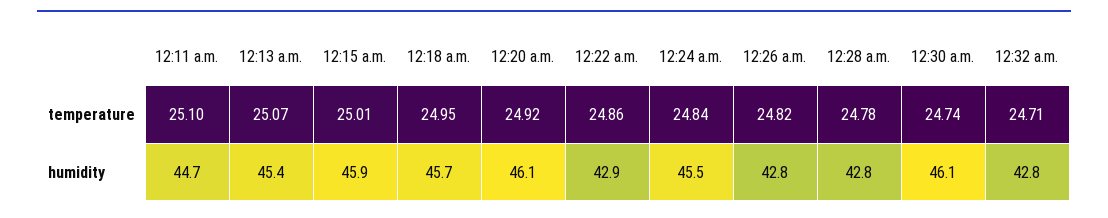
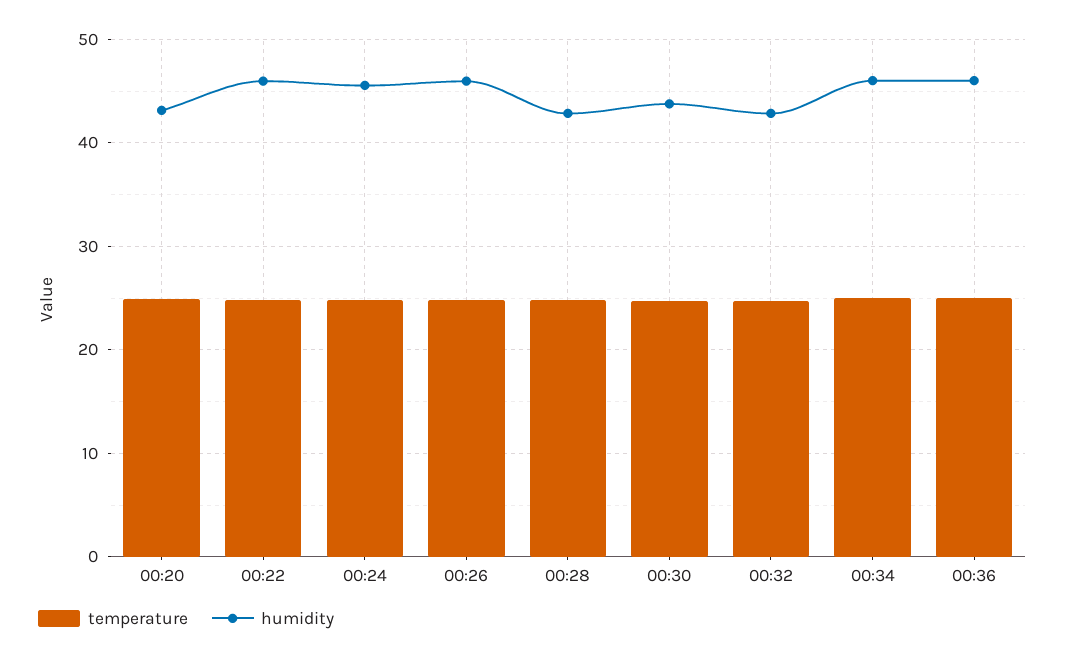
temperature, 12:11 a.m.: 25.1 -> none
temperature, 12:13 a.m.: 25.07 -> none
temperature, 12:15 a.m.: 25.01 -> none
temperature, 12:18 a.m.: 24.95 -> none
humidity, 12:11 a.m.: 44.7 -> none
humidity, 12:13 a.m.: 45.4 -> none
humidity, 12:15 a.m.: 45.9 -> none
humidity, 12:18 a.m.: 45.7 -> none
humidity, 12:20 a.m.: 46.1 -> 43
humidity, 12:22 a.m.: 42.9 -> 46
humidity, 12:26 a.m.: 42.8 -> 46
humidity, 12:30 a.m.: 46.1 -> 44
temperature, 00:34: none -> 25
humidity, 00:34: none -> 46
temperature, 00:36: none -> 25
humidity, 00:36: none -> 46

